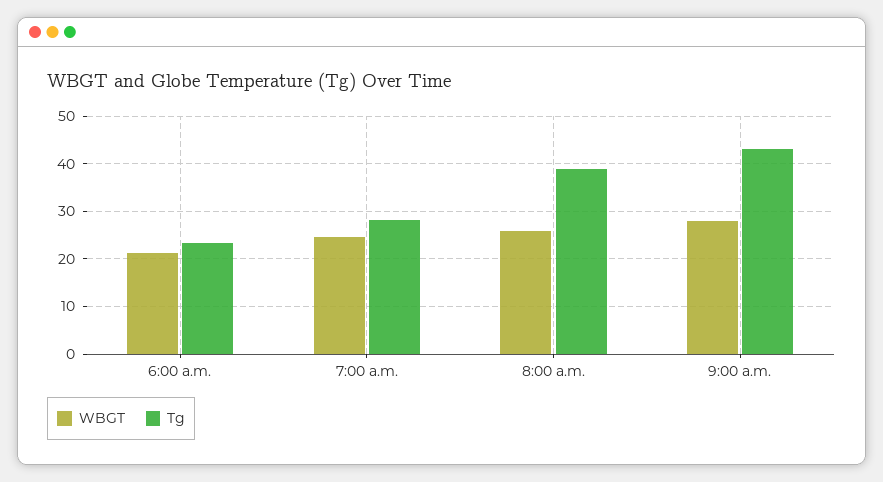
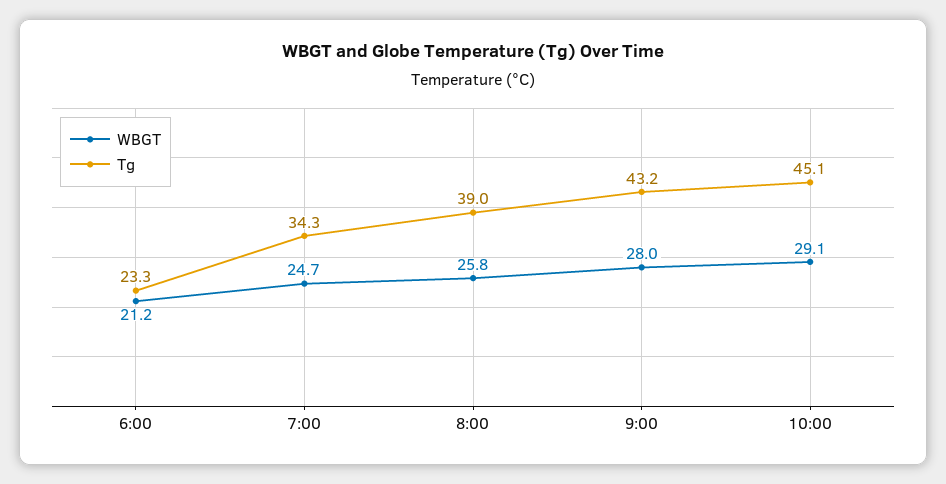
Tg, 7:00 a.m.: 28 -> 34.3
WBGT, 10:00: none -> 29.1
Tg, 10:00: none -> 45.1

